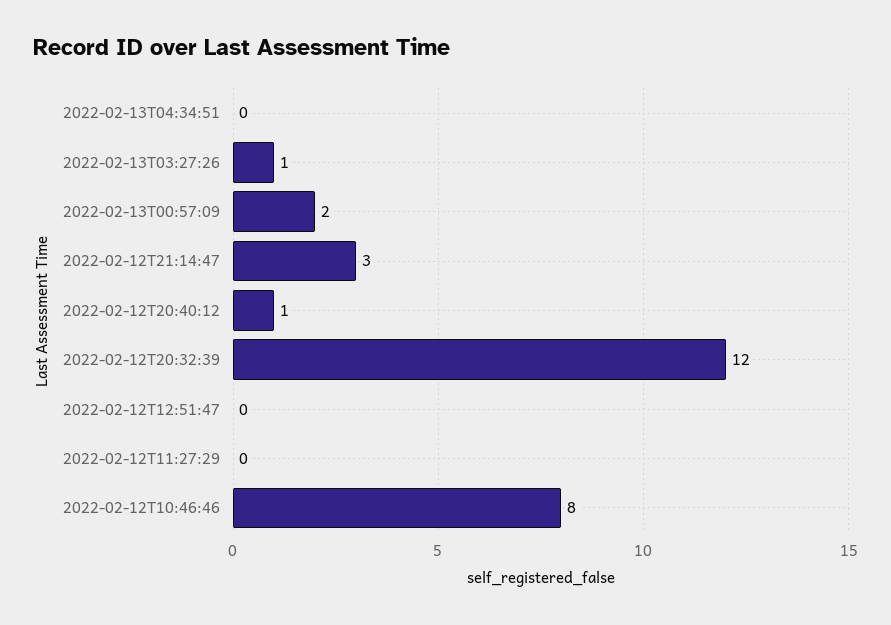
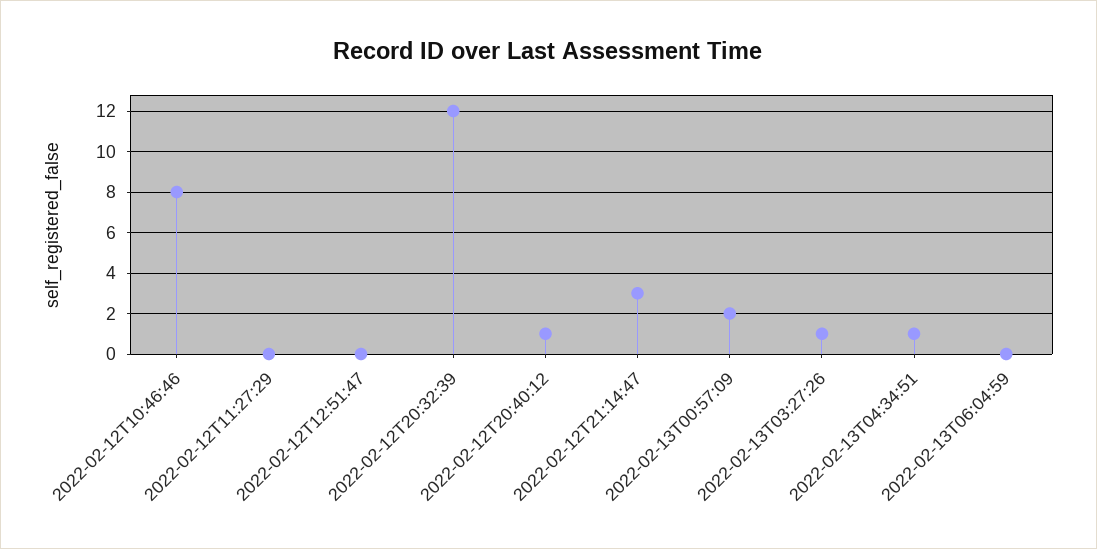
2022-02-13T04:34:51: 0 -> 1
2022-02-13T06:04:59: none -> 0

